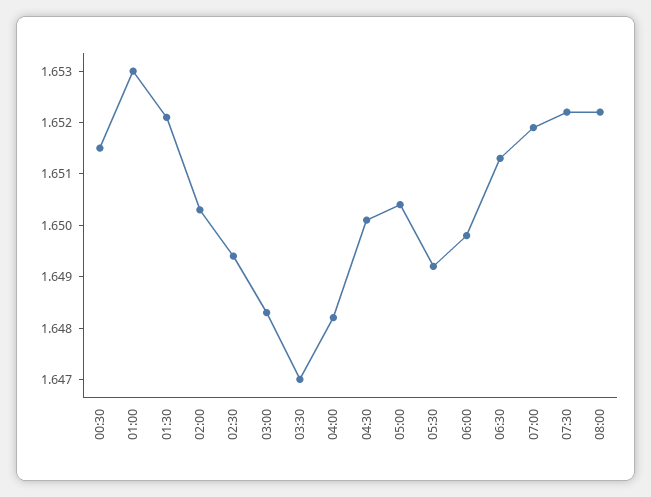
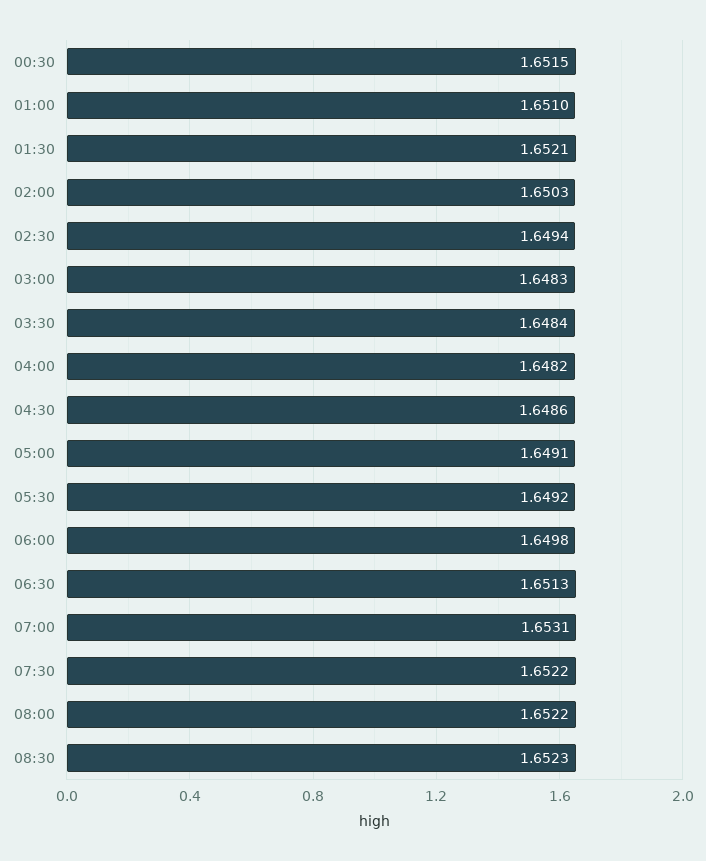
01:00: 1.653 -> 1.651
03:30: 1.647 -> 1.6484
04:30: 1.65 -> 1.6486
05:00: 1.6505 -> 1.6491
07:00: 1.652 -> 1.6531
08:30: none -> 1.6523

